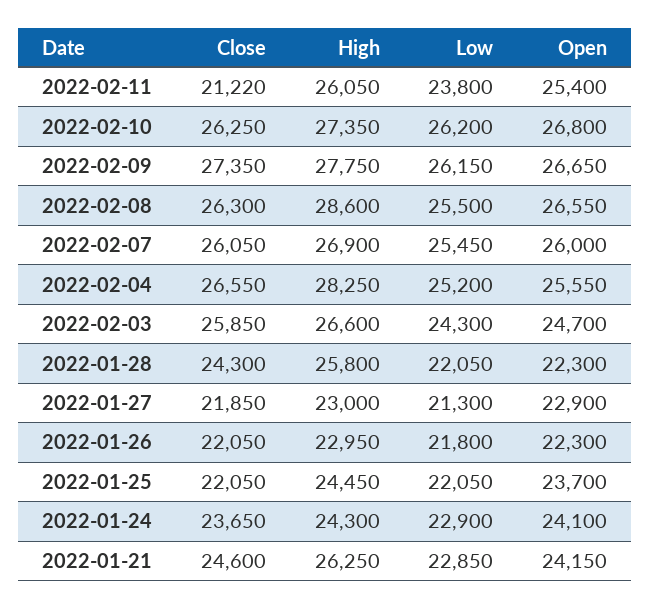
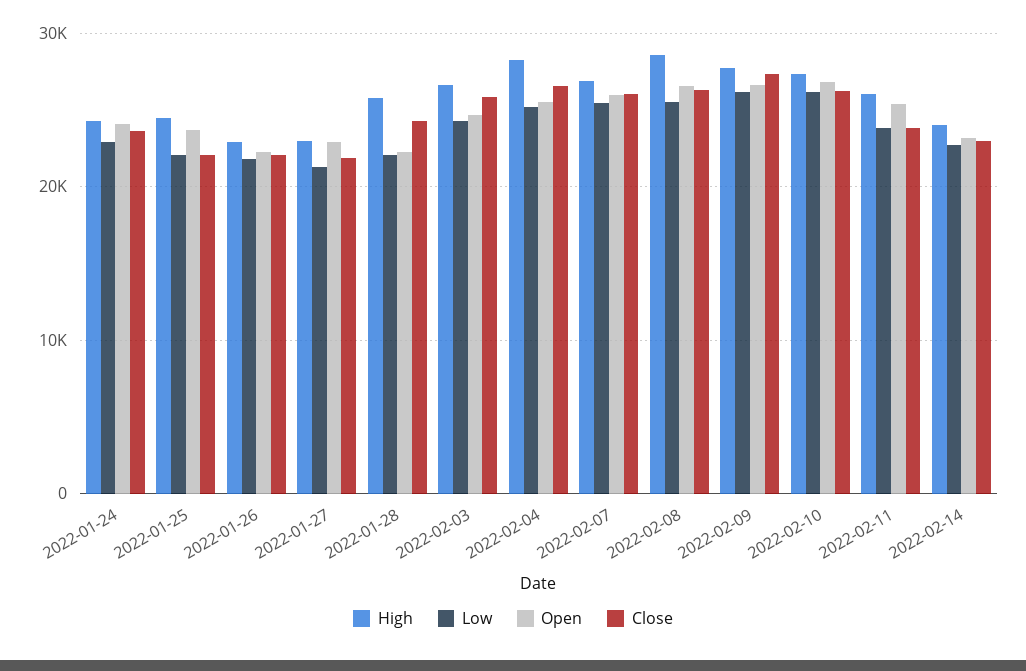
Close, 2022-02-11: 21220 -> 24000
Close, 2022-01-21: 24600 -> none
High, 2022-01-21: 26250 -> none
Low, 2022-01-21: 22850 -> none
Open, 2022-01-21: 24150 -> none
High, 2022-02-14: none -> 24000
Low, 2022-02-14: none -> 23000
Open, 2022-02-14: none -> 23000
Close, 2022-02-14: none -> 23000

